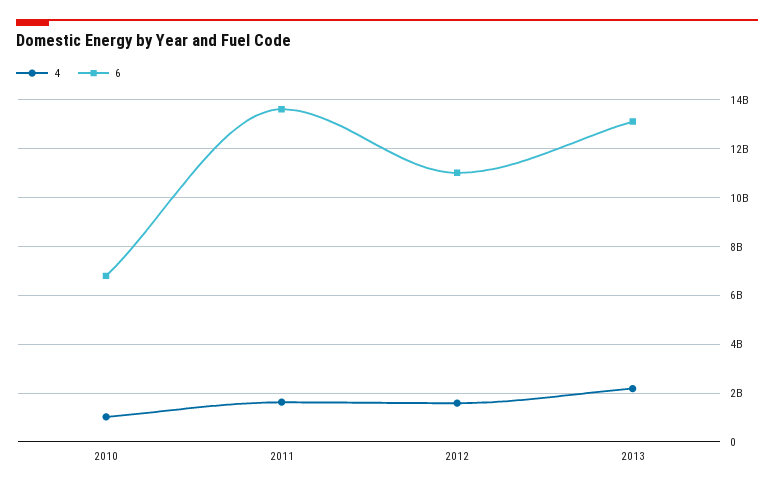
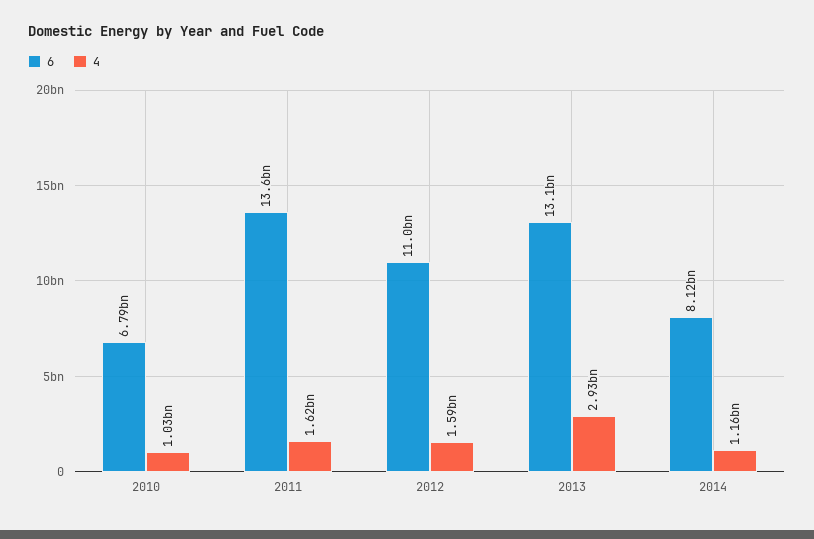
4, 2013: 2250000000 -> 2930000000
6, 2014: none -> 8120000000
4, 2014: none -> 1160000000

